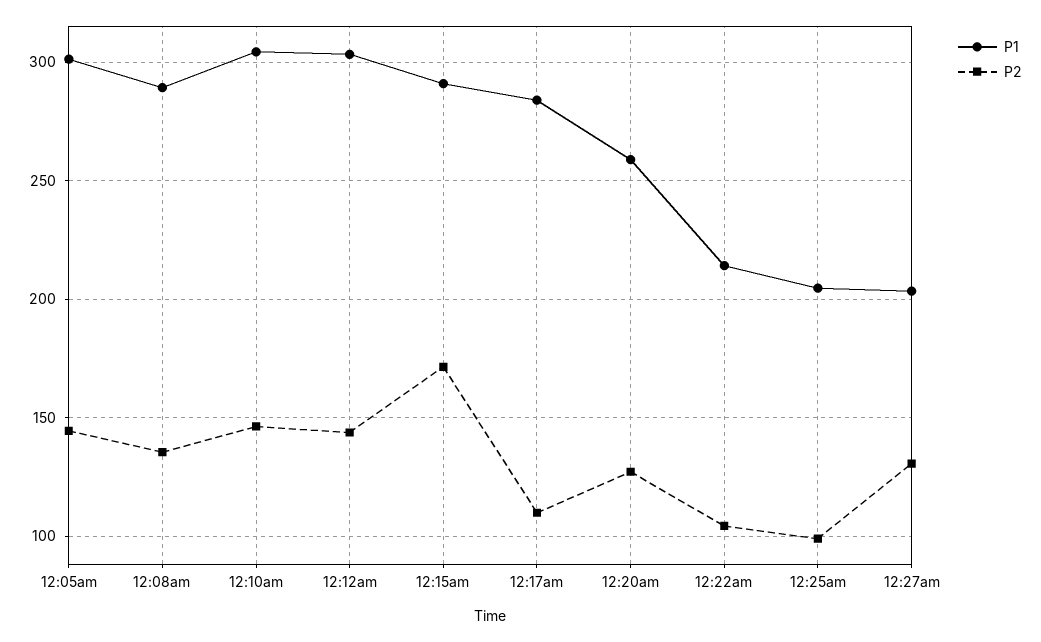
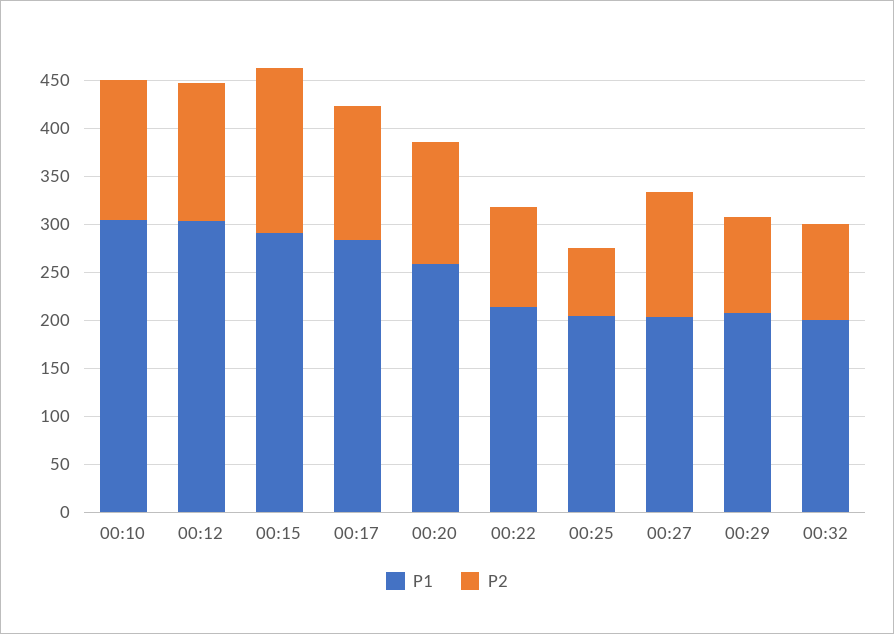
P1, 12:05am: 300 -> none
P2, 12:05am: 145 -> none
P1, 12:08am: 290 -> none
P2, 12:08am: 135 -> none
P2, 12:17am: 110 -> 140
P2, 12:25am: 100 -> 70
P1, 00:29: none -> 210
P2, 00:29: none -> 100
P1, 00:32: none -> 200
P2, 00:32: none -> 100

